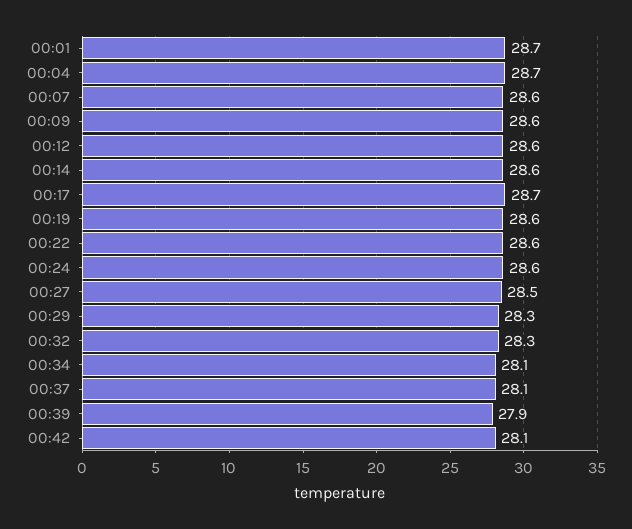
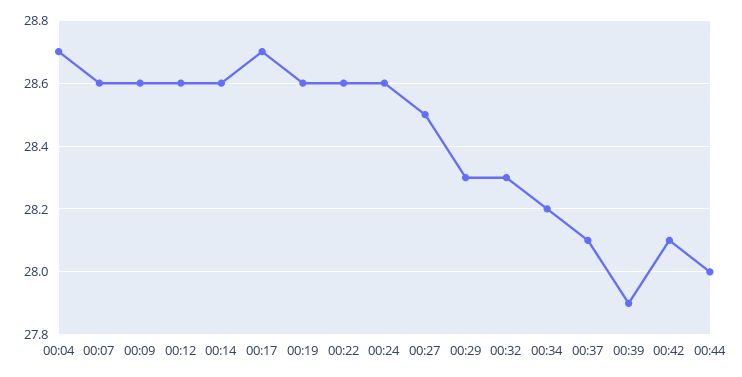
00:01: 28.7 -> none
00:34: 28.1 -> 28.2
00:44: none -> 28

